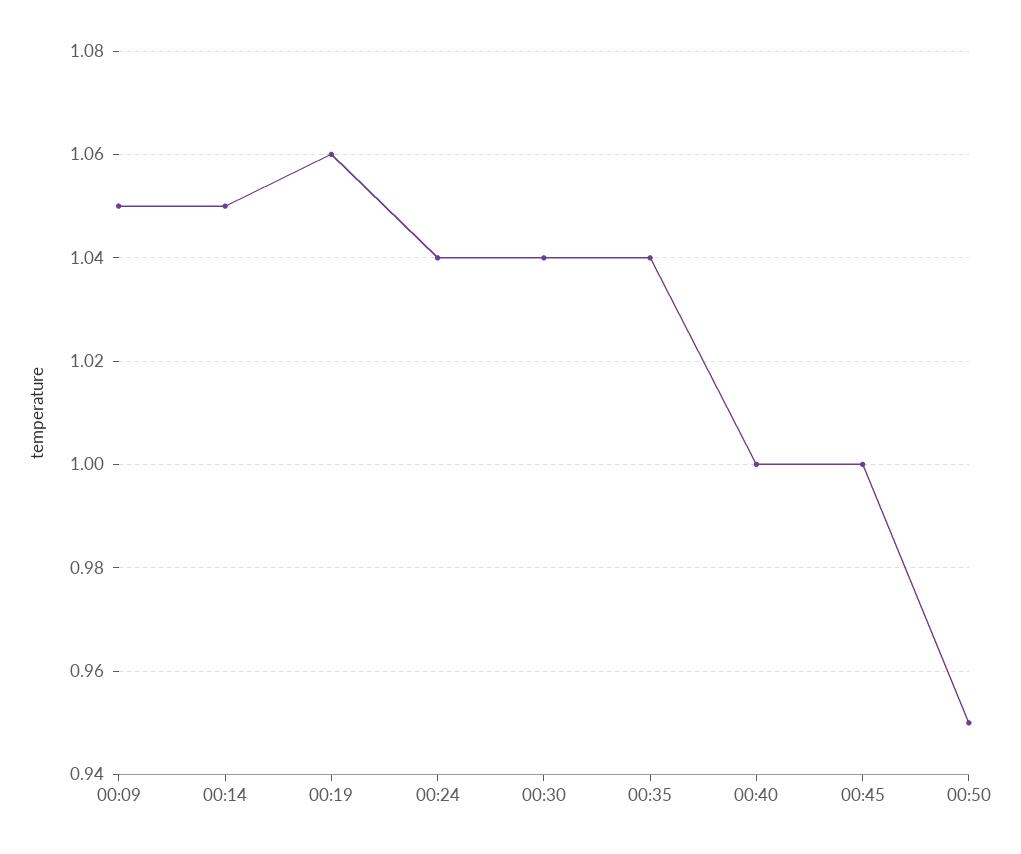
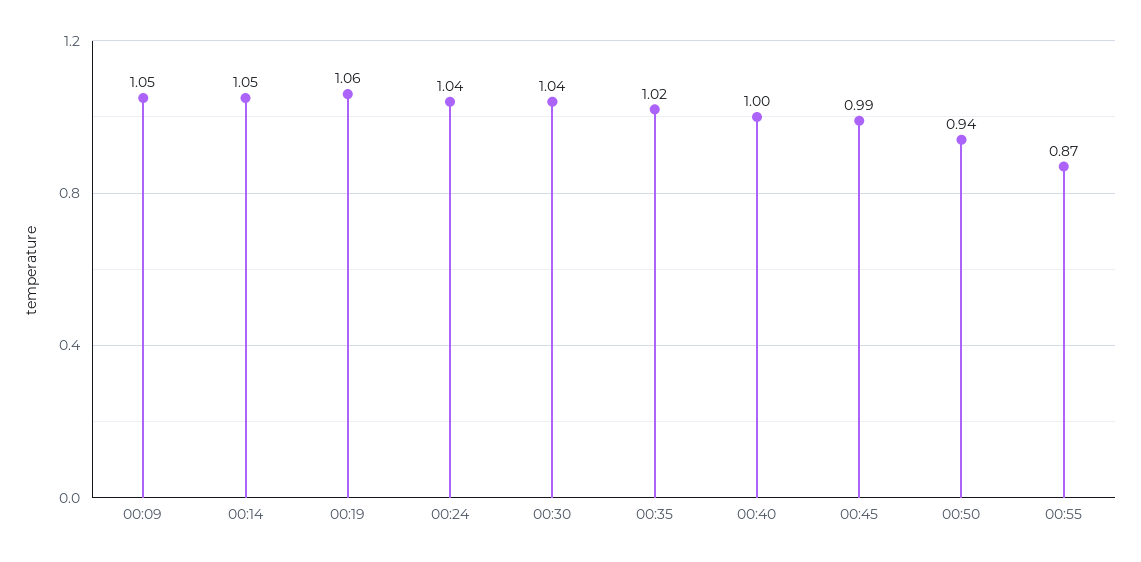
00:35: 1.04 -> 1.02
00:45: 1 -> 0.99
00:50: 0.95 -> 0.94
00:55: none -> 0.87

